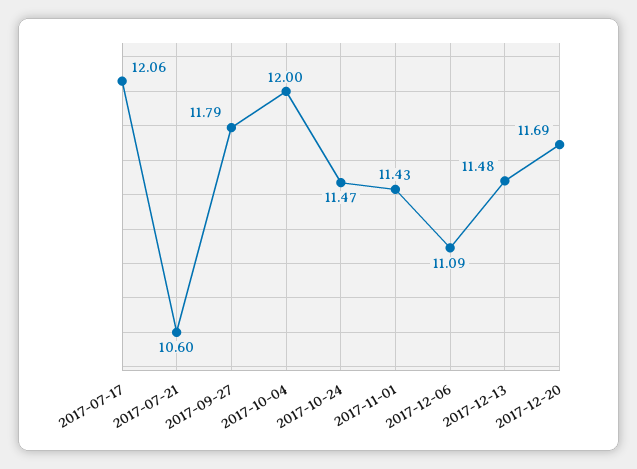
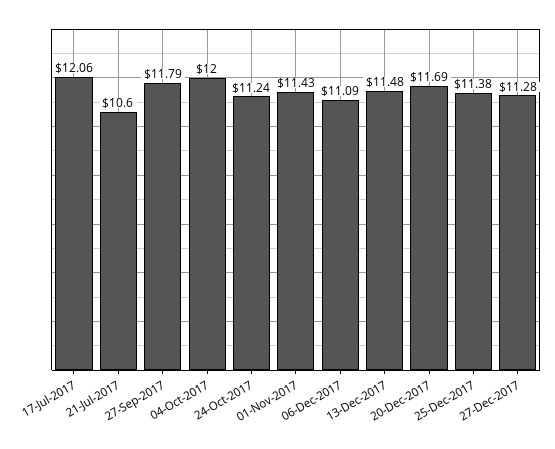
2017-10-24: 11.47 -> 11.24
25-Dec-2017: none -> 11.38
27-Dec-2017: none -> 11.28

